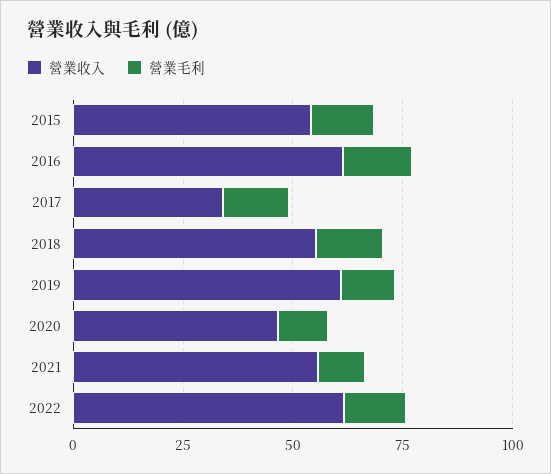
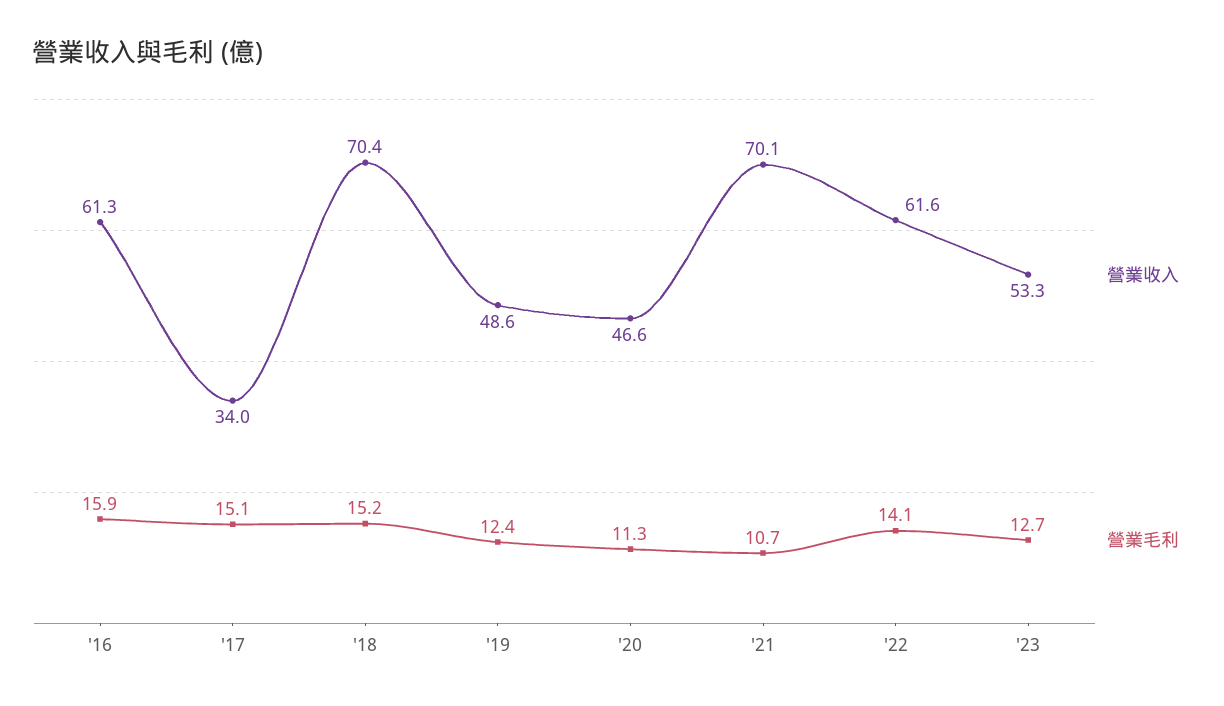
營業收入, 2015: 55 -> none
營業毛利, 2015: 15 -> none
營業收入, 2018: 55 -> 70.4
營業收入, 2019: 60 -> 48.6
營業收入, 2021: 55 -> 70.1
營業收入, '23: none -> 53.3
營業毛利, '23: none -> 12.7

